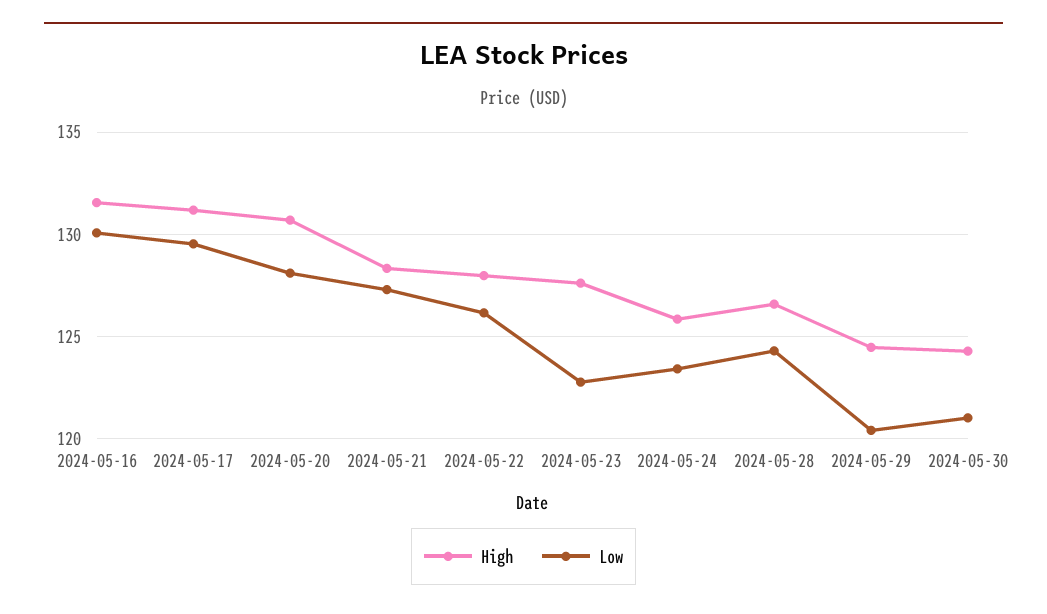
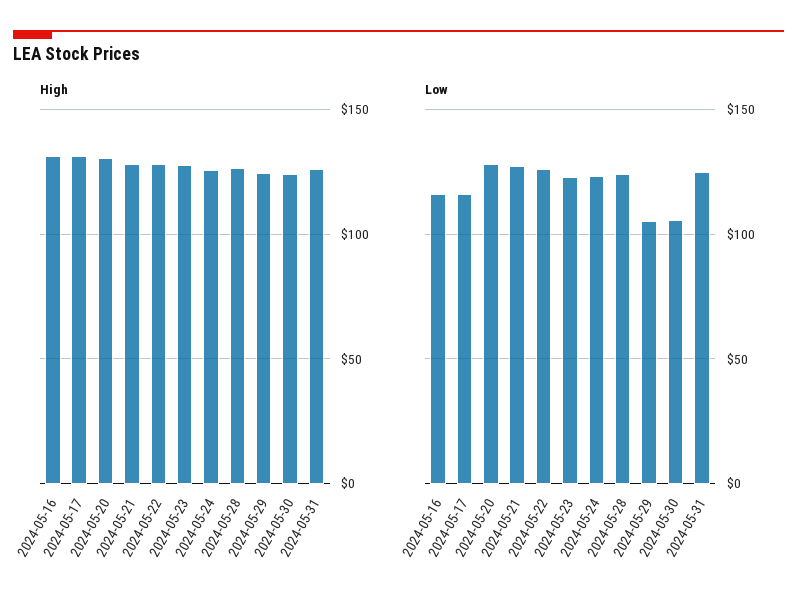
Low, 2024-05-16: 130 -> 115
Low, 2024-05-17: 129.5 -> 115
Low, 2024-05-29: 120.5 -> 105
Low, 2024-05-30: 121 -> 105
High, 2024-05-31: none -> 125
Low, 2024-05-31: none -> 125

